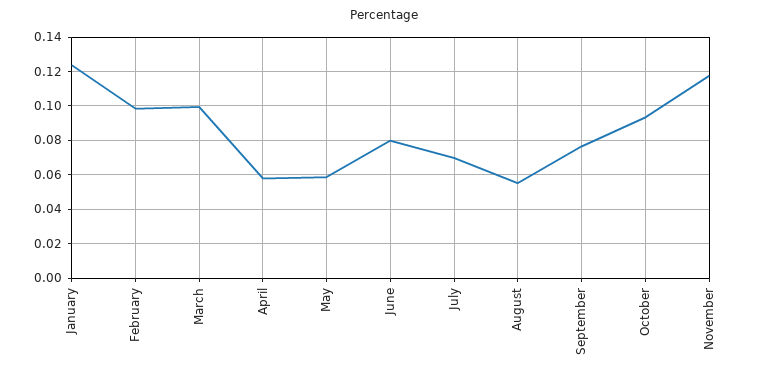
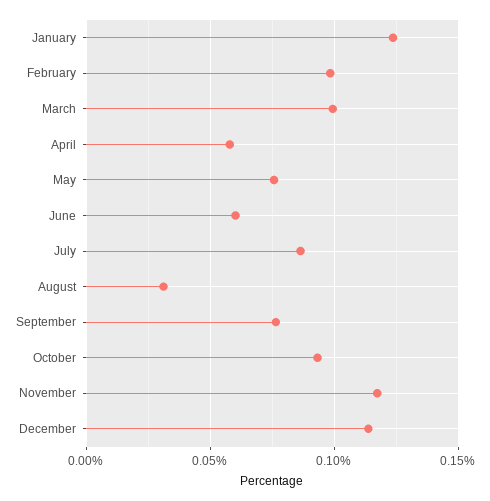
May: 0.06 -> 0.075
June: 0.08 -> 0.06
July: 0.07 -> 0.085
August: 0.055 -> 0.03
December: none -> 0.115

